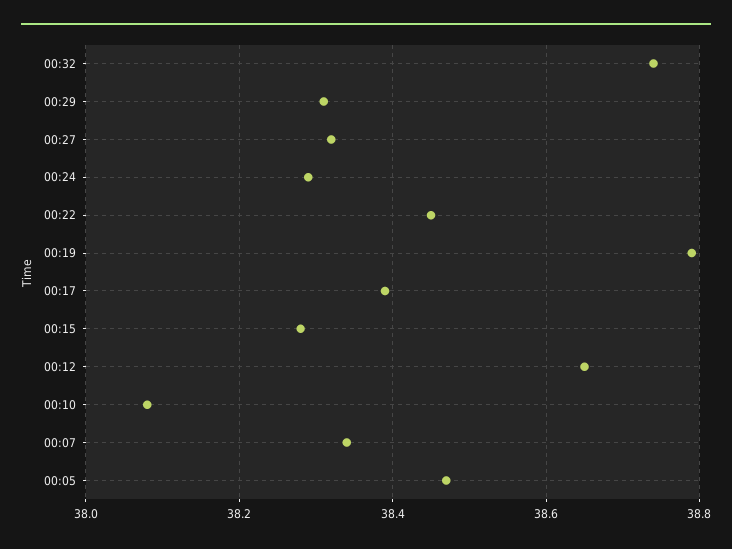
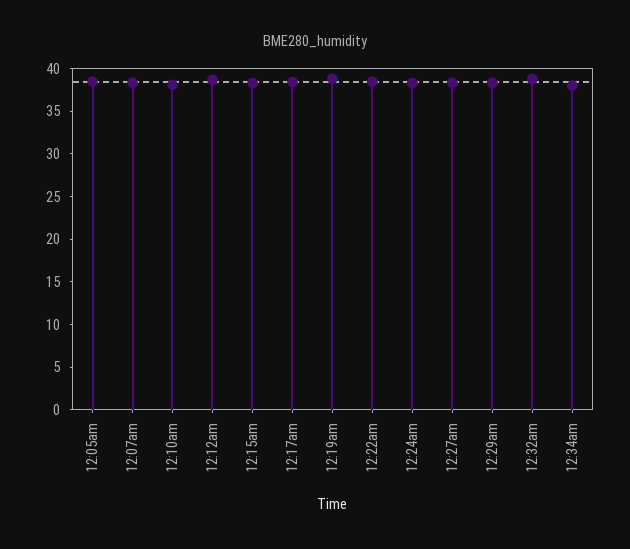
12:34am: none -> 38

